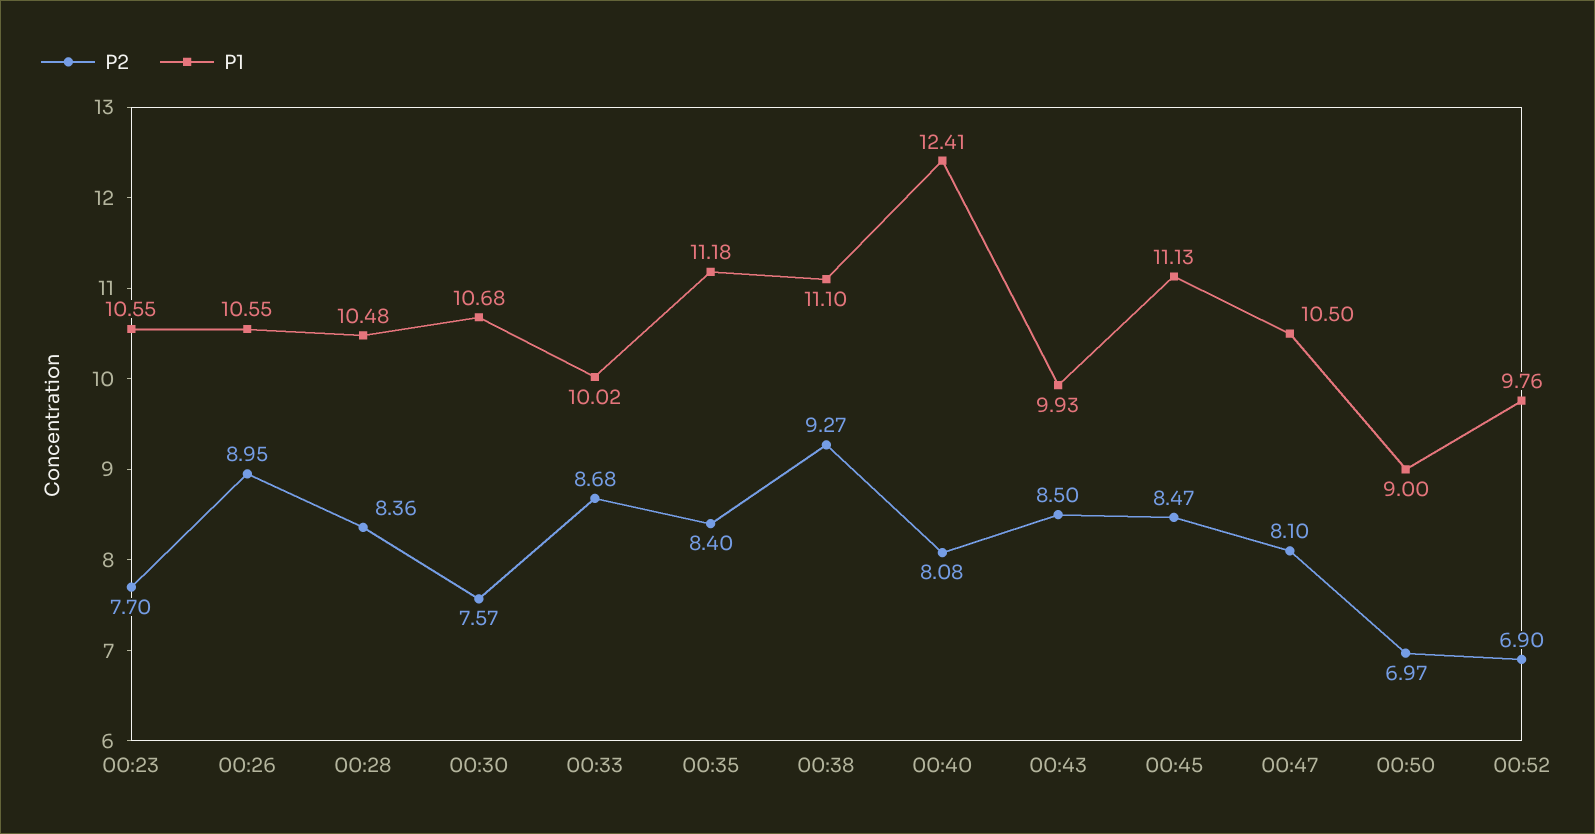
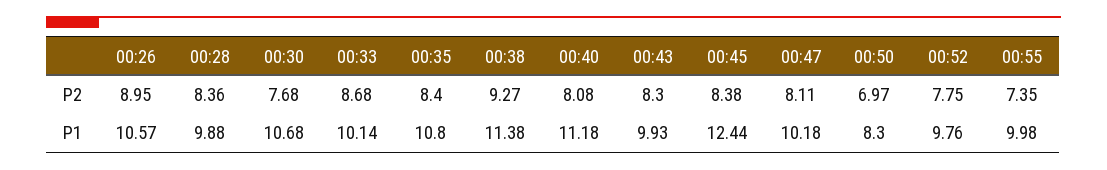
P2, 00:23: 7.7 -> none
P1, 00:23: 10.55 -> none
P1, 00:26: 10.55 -> 10.57
P1, 00:28: 10.48 -> 9.88
P2, 00:30: 7.57 -> 7.68
P1, 00:33: 10.02 -> 10.14
P1, 00:35: 11.18 -> 10.8
P1, 00:38: 11.1 -> 11.38
P1, 00:40: 12.41 -> 11.18
P2, 00:43: 8.5 -> 8.3
P2, 00:45: 8.47 -> 8.38
P1, 00:45: 11.13 -> 12.44
P2, 00:47: 8.1 -> 8.11
P1, 00:47: 10.5 -> 10.18
P1, 00:50: 9 -> 8.3
P2, 00:52: 6.9 -> 7.75
P2, 00:55: none -> 7.35
P1, 00:55: none -> 9.98

